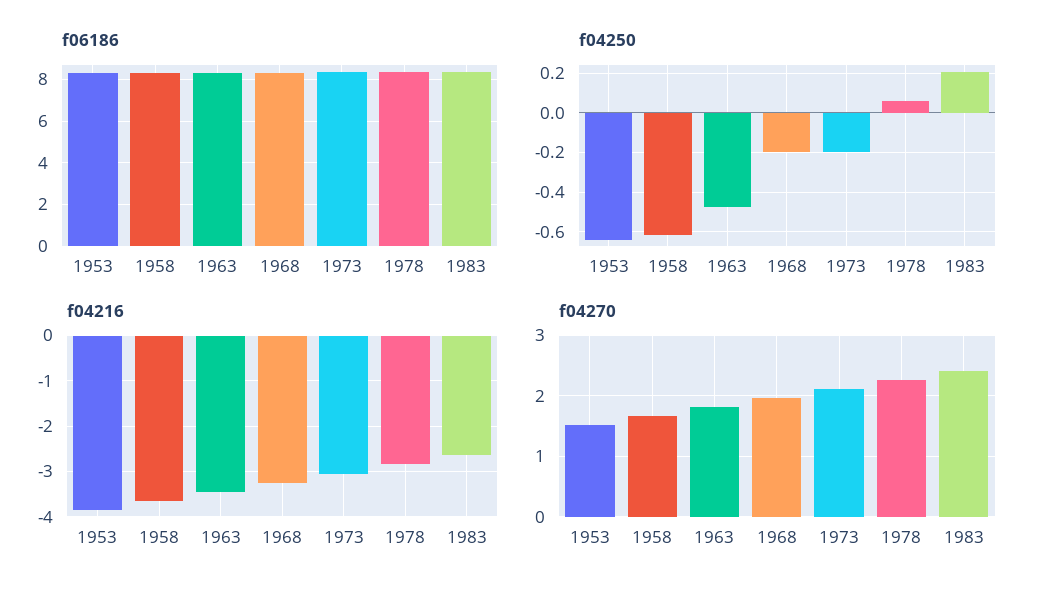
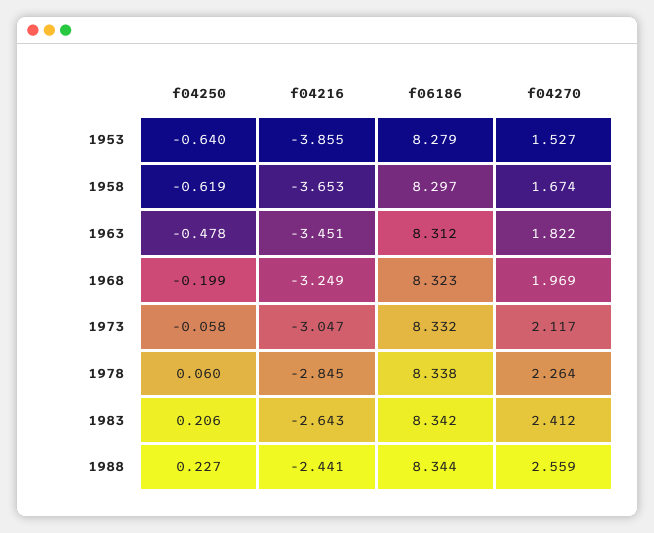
f04250, 1973: -0.2 -> -0.058
f04250, 1988: none -> 0.227
f04216, 1988: none -> -2.441
f06186, 1988: none -> 8.344
f04270, 1988: none -> 2.559

